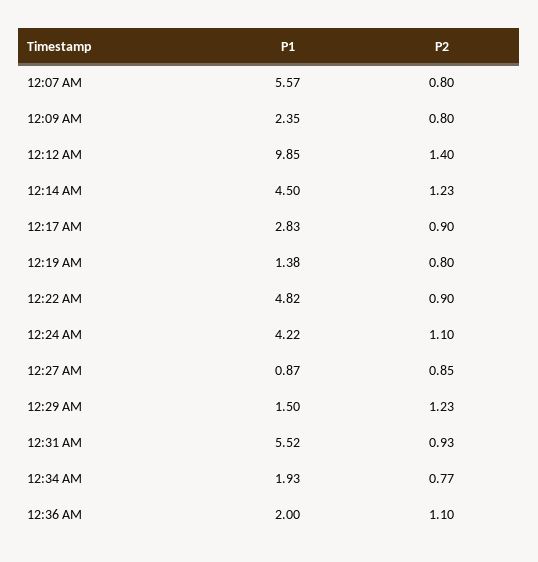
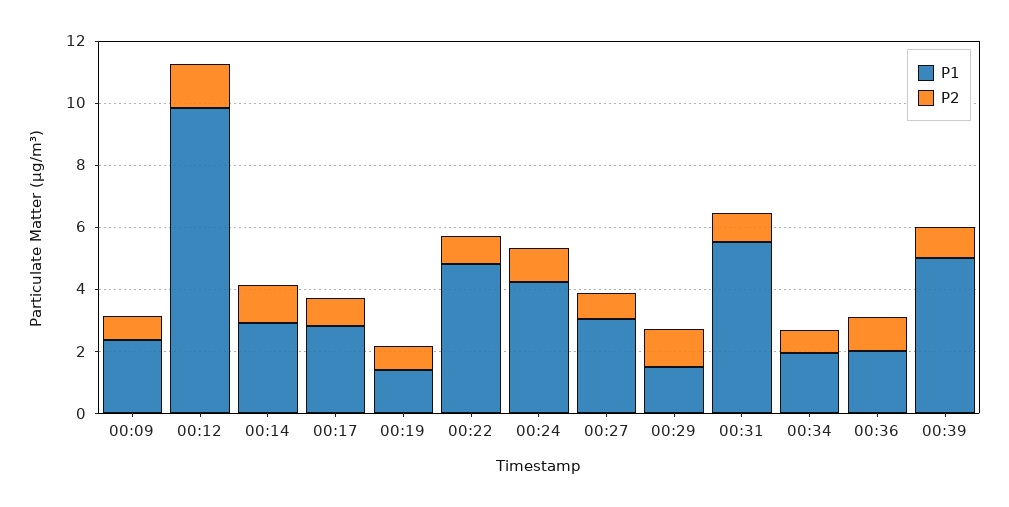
P1, 12:07 AM: 5.57 -> none
P2, 12:07 AM: 0.8 -> none
P1, 12:14 AM: 4.5 -> 3
P1, 12:27 AM: 0.87 -> 3
P1, 00:39: none -> 5
P2, 00:39: none -> 1

